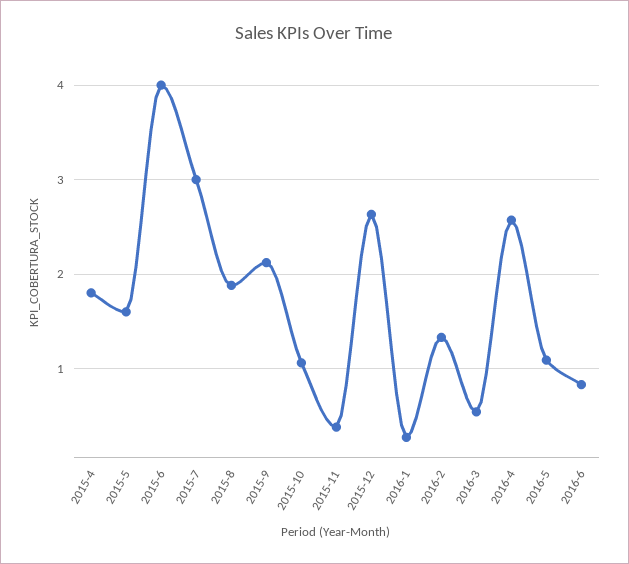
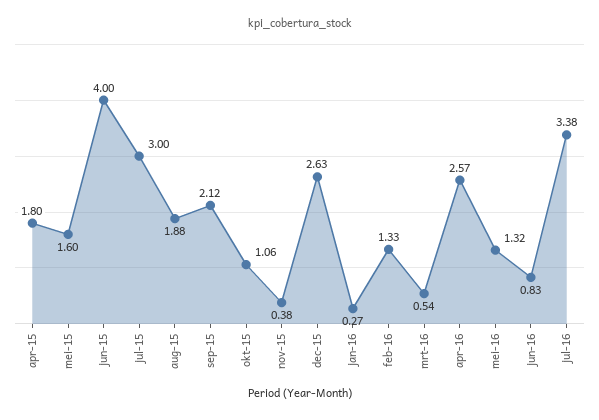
2016-5: 1.1 -> 1.32
jul-16: none -> 3.38

